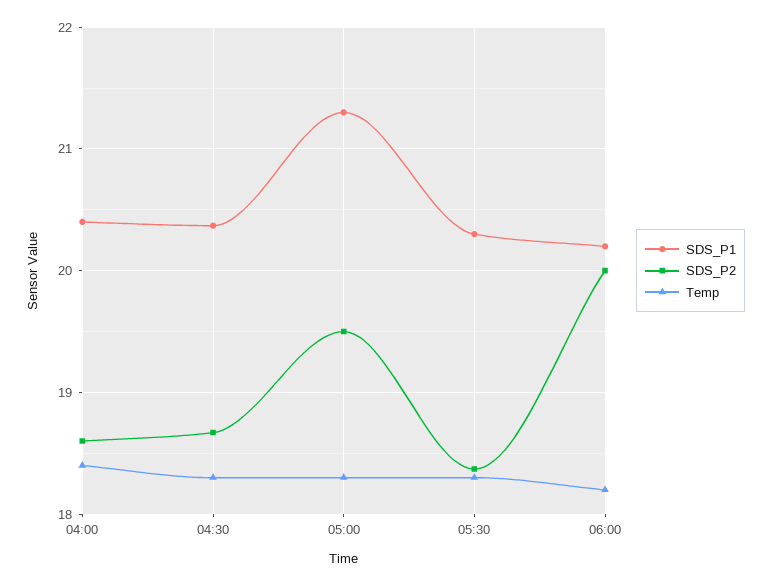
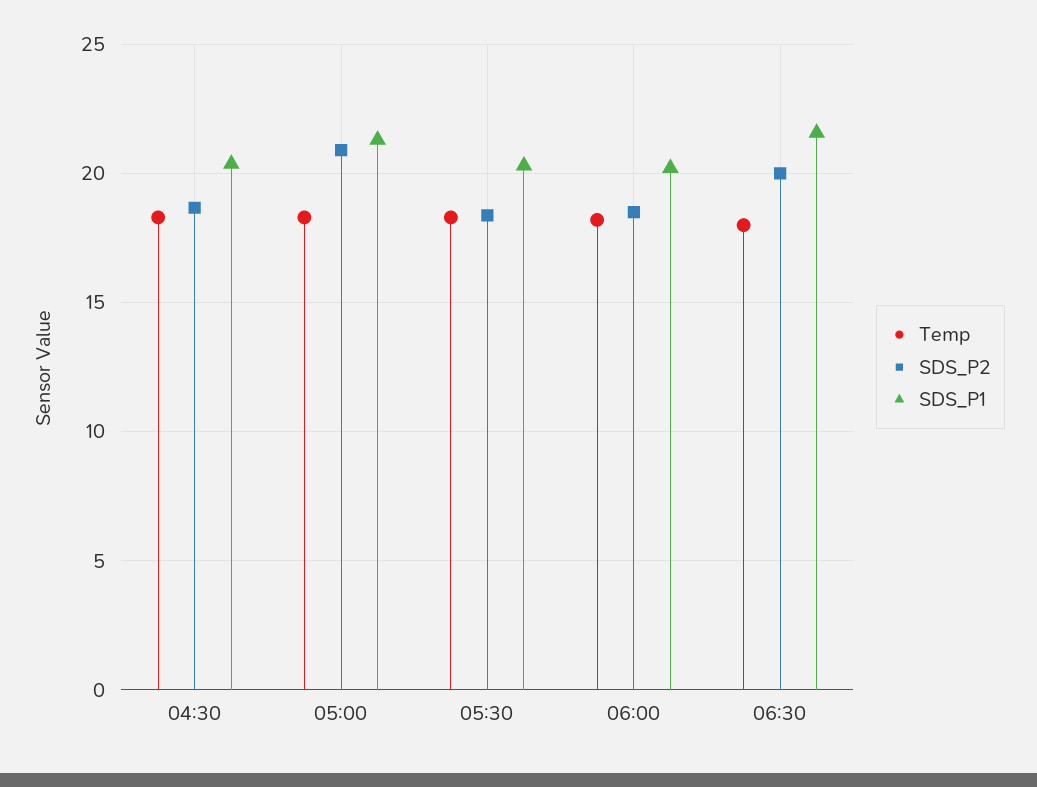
SDS_P1, 04:00: 20.4 -> none
SDS_P2, 04:00: 18.6 -> none
Temp, 04:00: 18.4 -> none
SDS_P2, 05:00: 19.5 -> 21
SDS_P2, 06:00: 20 -> 18.5
Temp, 06:30: none -> 18
SDS_P2, 06:30: none -> 20
SDS_P1, 06:30: none -> 21.5

